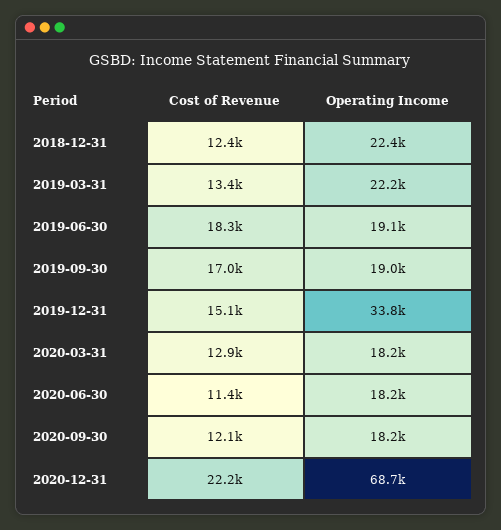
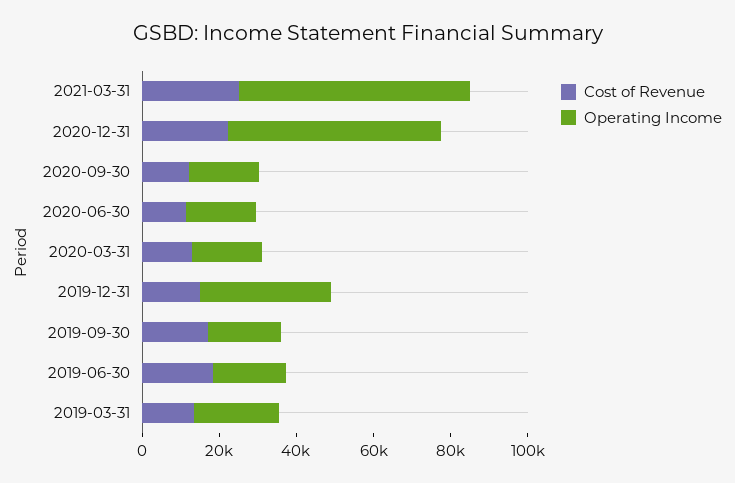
Cost of Revenue, 2018-12-31: 12400 -> none
Operating Income, 2018-12-31: 22400 -> none
Operating Income, 2020-12-31: 68700 -> 55000
Cost of Revenue, 2021-03-31: none -> 25000
Operating Income, 2021-03-31: none -> 60000

